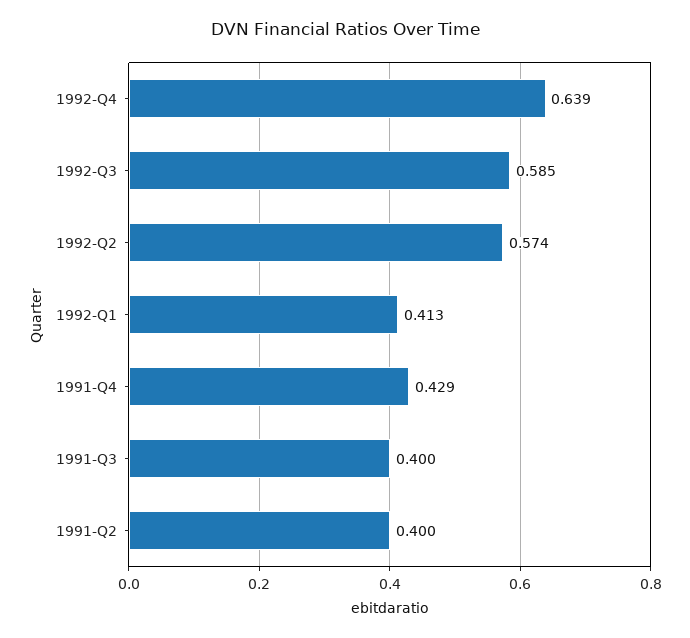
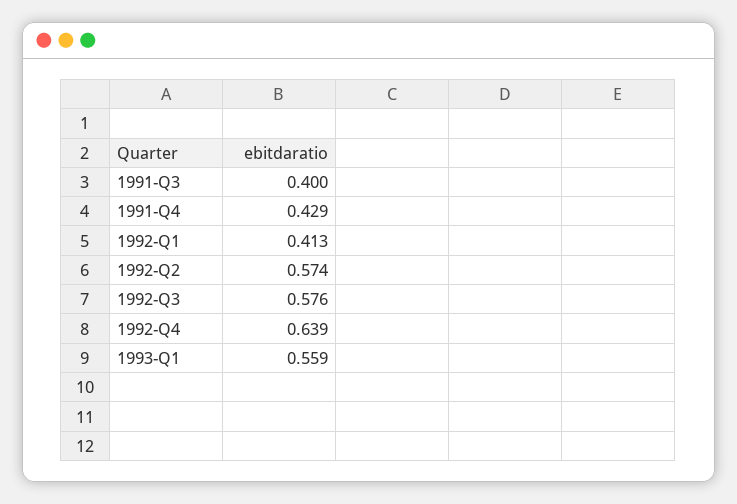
1992-Q3: 0.585 -> 0.576
1991-Q2: 0.4 -> none
1993-Q1: none -> 0.559

